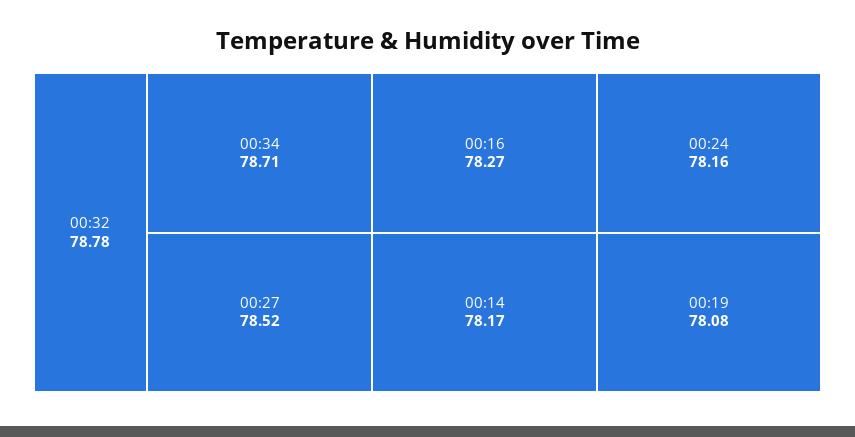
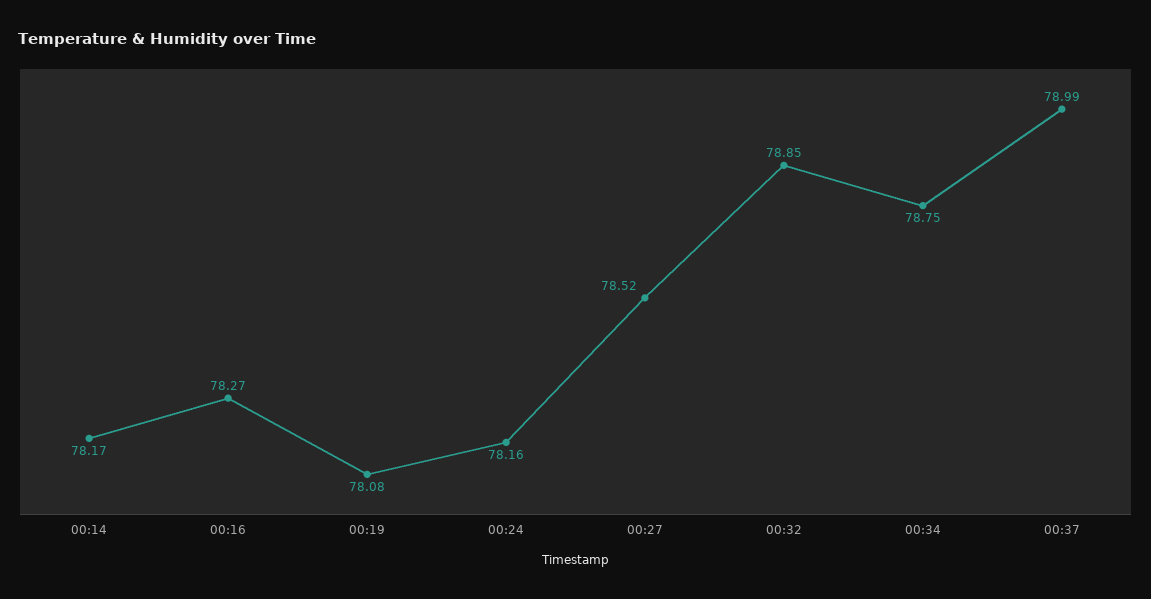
00:32: 78.78 -> 78.85
00:34: 78.71 -> 78.75
00:37: none -> 78.99

